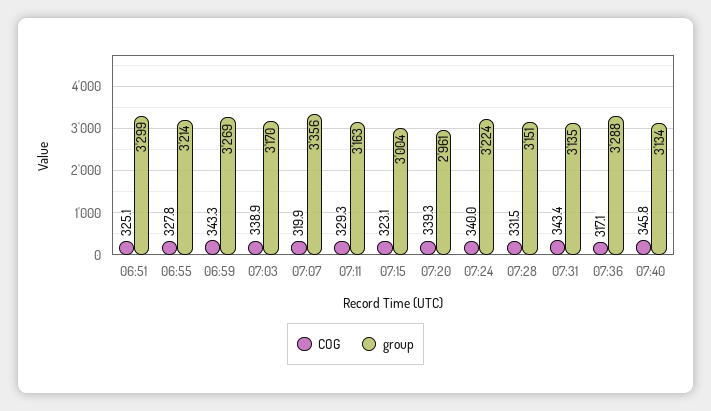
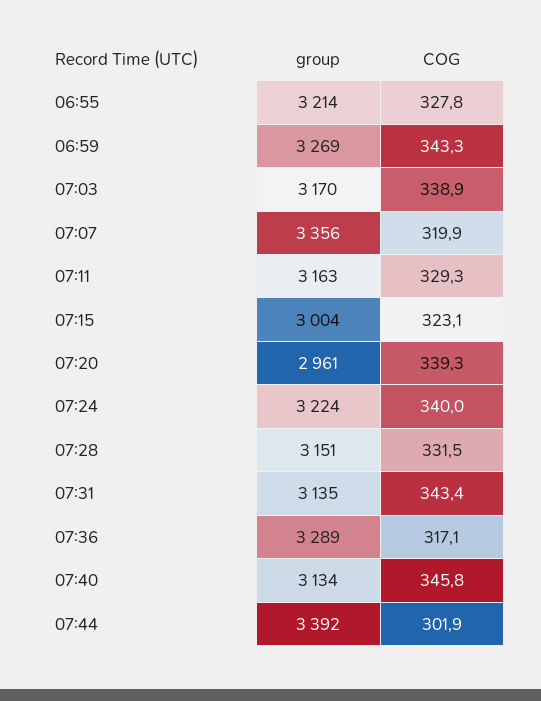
COG, 06:51: 325.1 -> none
group, 06:51: 3299 -> none
group, 07:36: 3288 -> 3289
group, 07:44: none -> 3392
COG, 07:44: none -> 301.9

